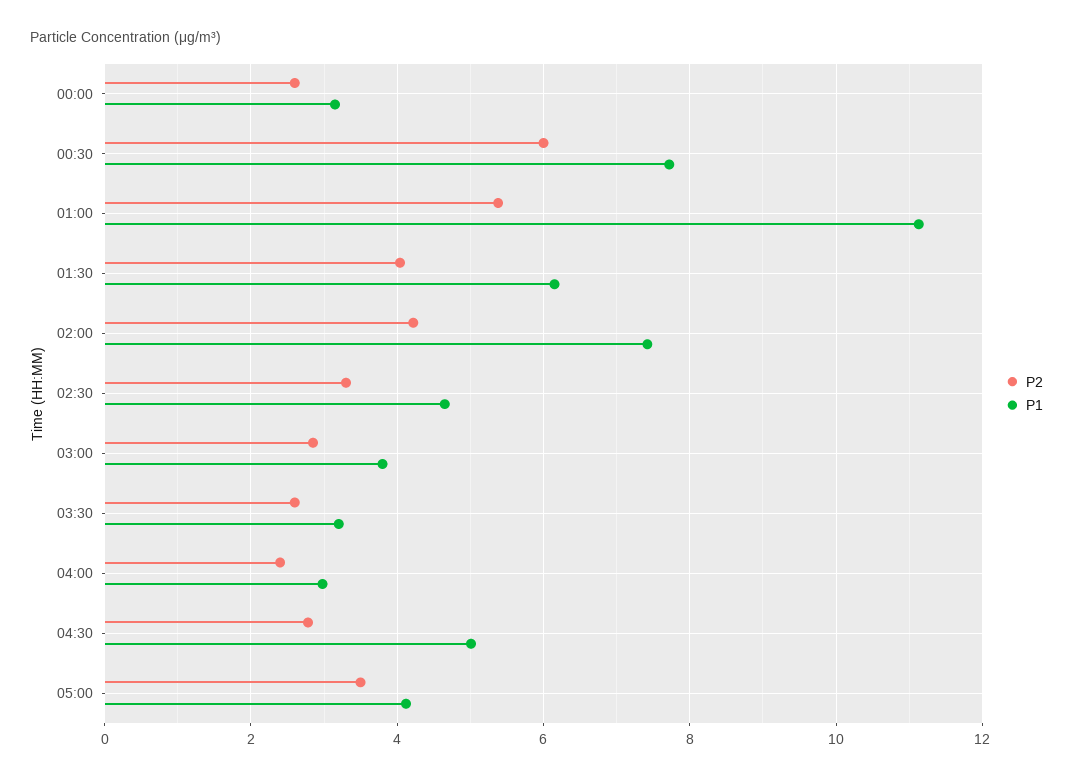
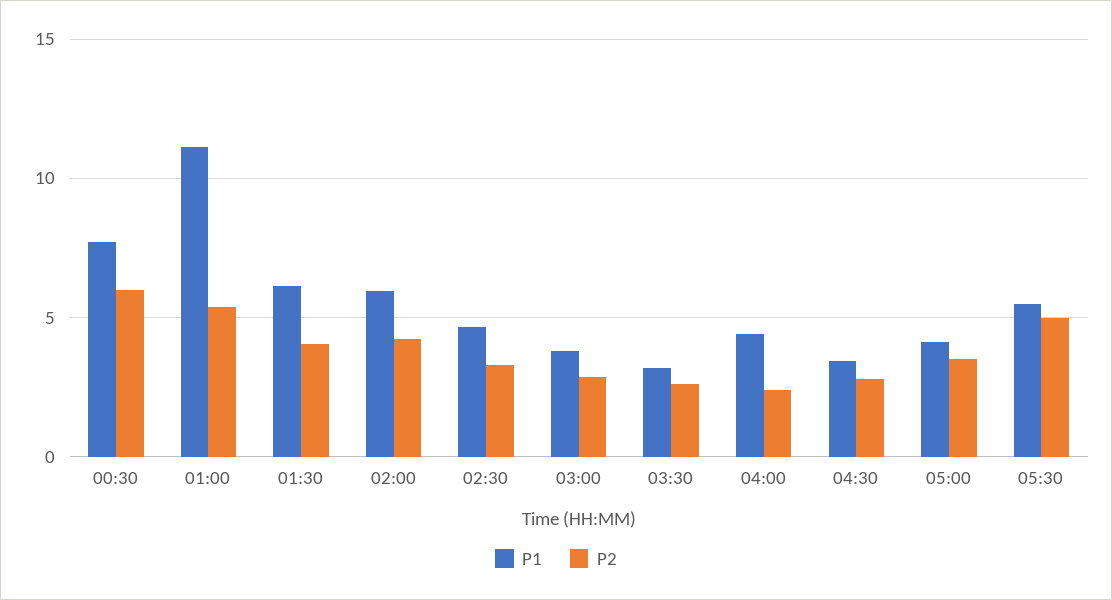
P2, 00:00: 2.6 -> none
P1, 00:00: 3.2 -> none
P1, 02:00: 7.4 -> 6
P1, 04:00: 3 -> 4.5
P1, 04:30: 5 -> 3.5
P1, 05:30: none -> 5.5
P2, 05:30: none -> 5

